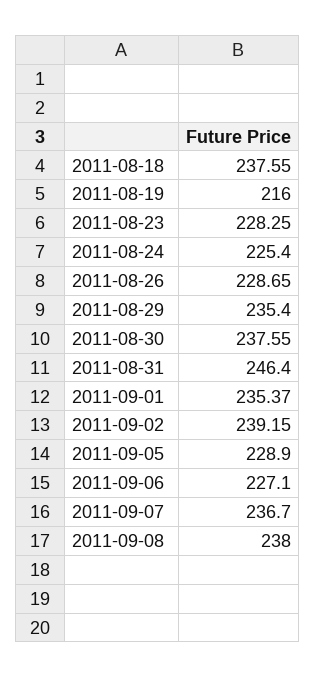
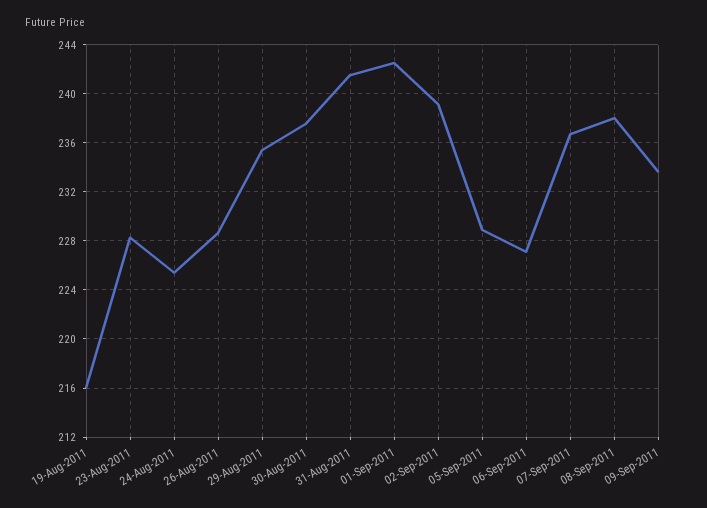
2011-08-18: 237.55 -> none
2011-08-31: 246.4 -> 241.5
2011-09-01: 235.37 -> 242.5
09-Sep-2011: none -> 233.5

